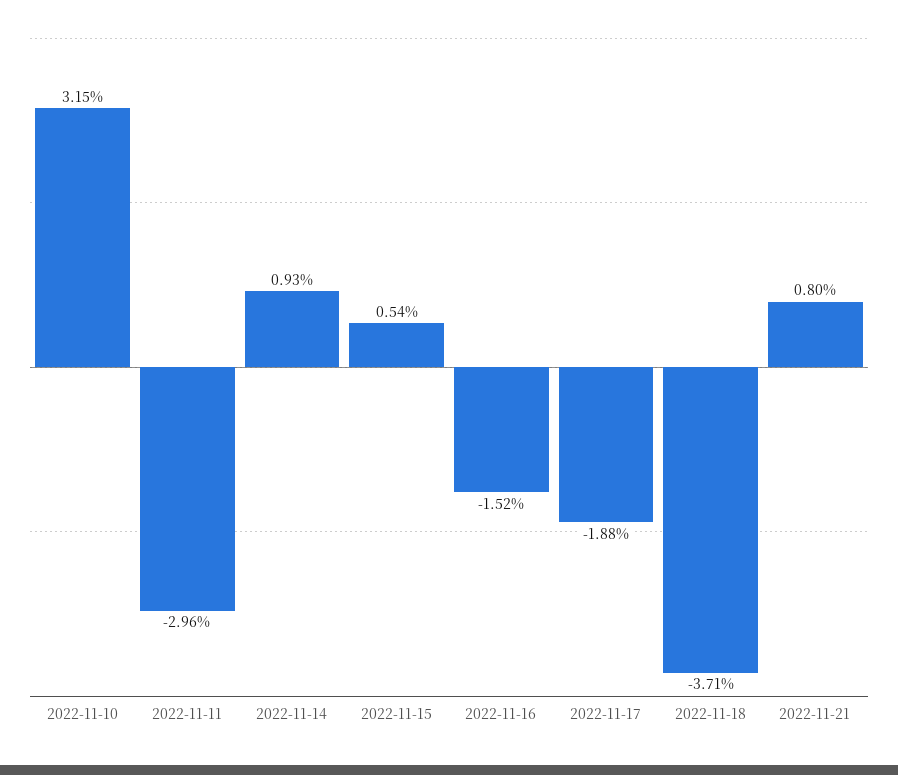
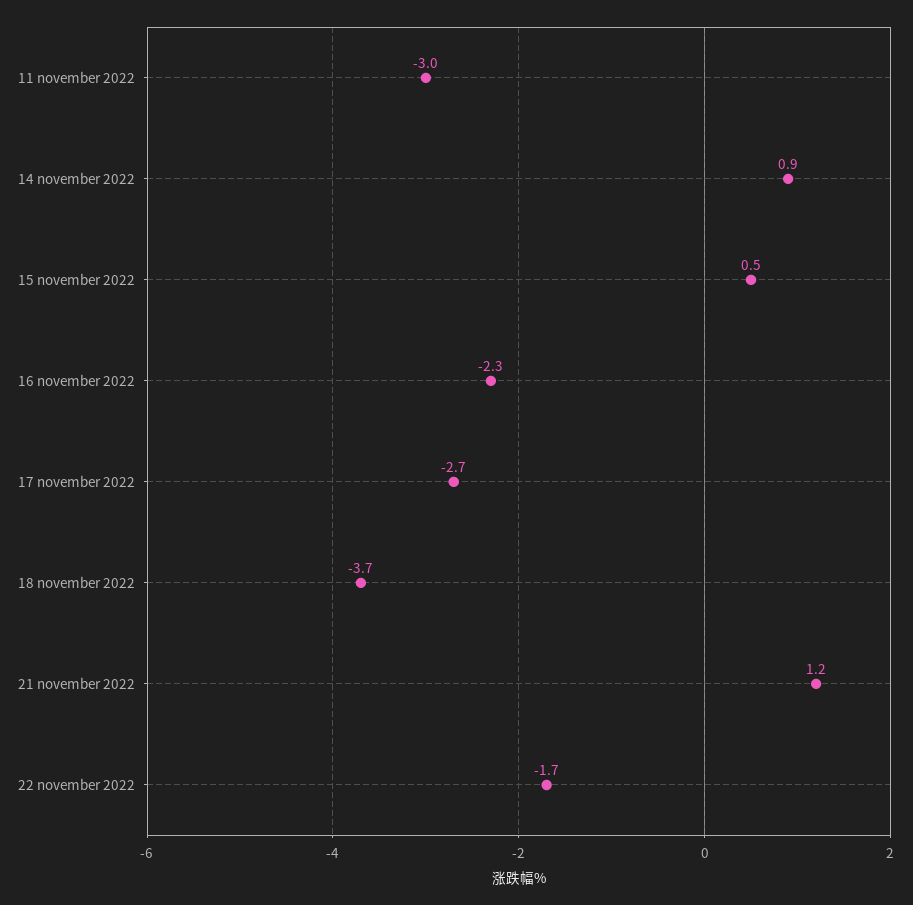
2022-11-10: 3.15 -> none
2022-11-16: -1.52 -> -2.3
2022-11-17: -1.88 -> -2.7
2022-11-21: 0.8 -> 1.2
22 november 2022: none -> -1.7

